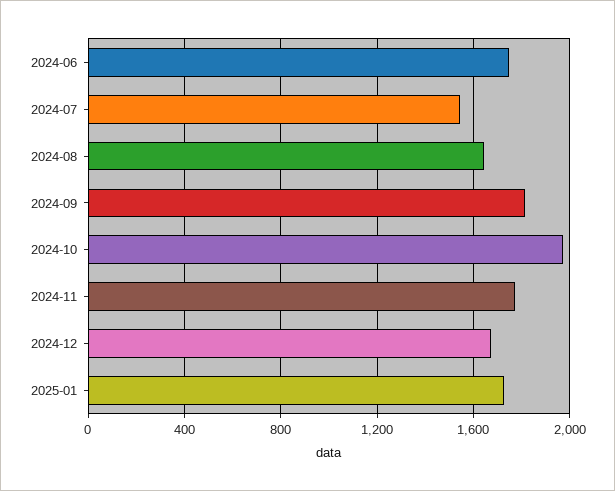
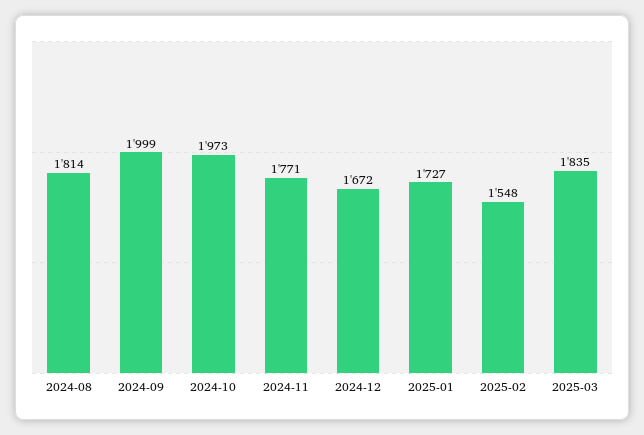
2024-06: 1750 -> none
2024-07: 1550 -> none
2024-08: 1650 -> 1814
2024-09: 1800 -> 1999
2025-02: none -> 1548
2025-03: none -> 1835

